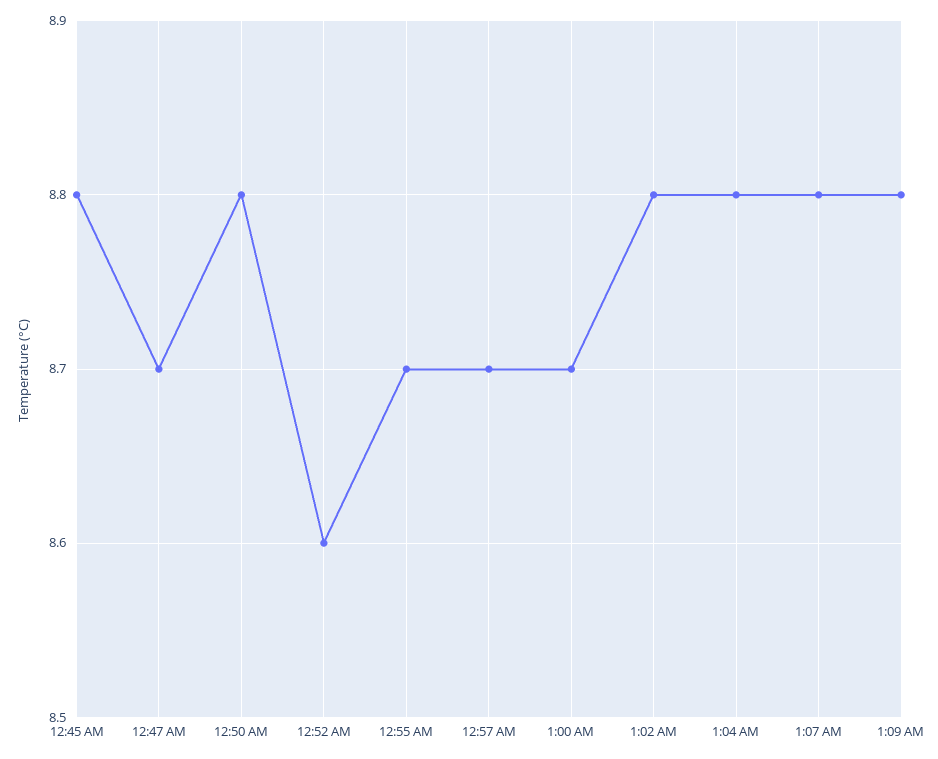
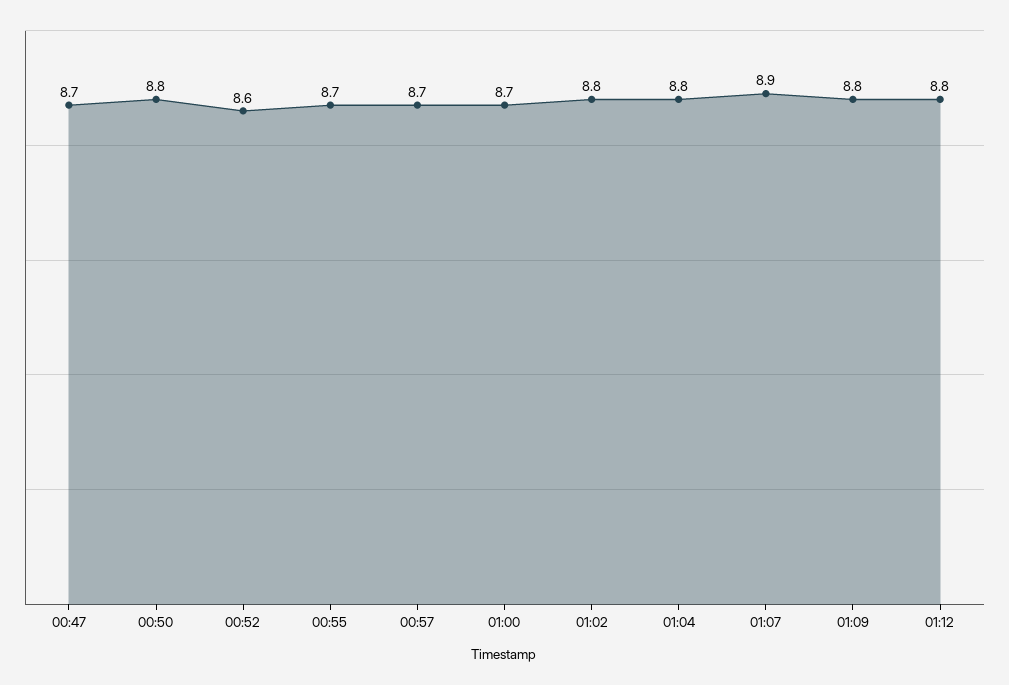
12:45 AM: 8.8 -> none
1:07 AM: 8.8 -> 8.9
01:12: none -> 8.8

